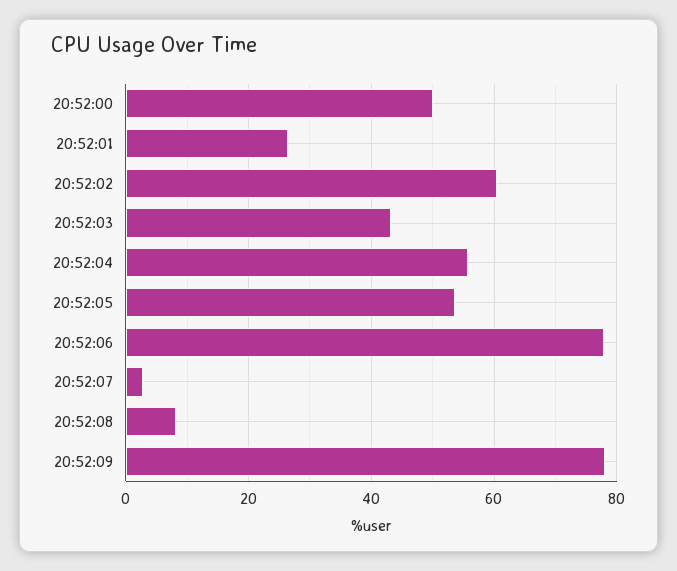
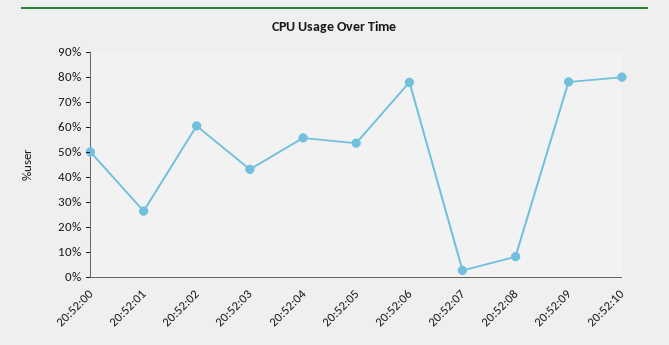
20:52:10: none -> 80

